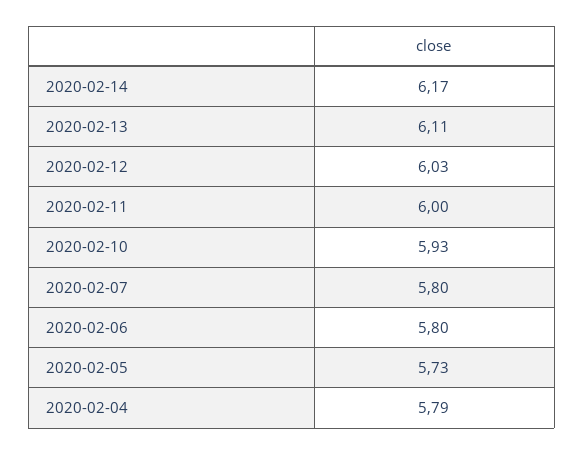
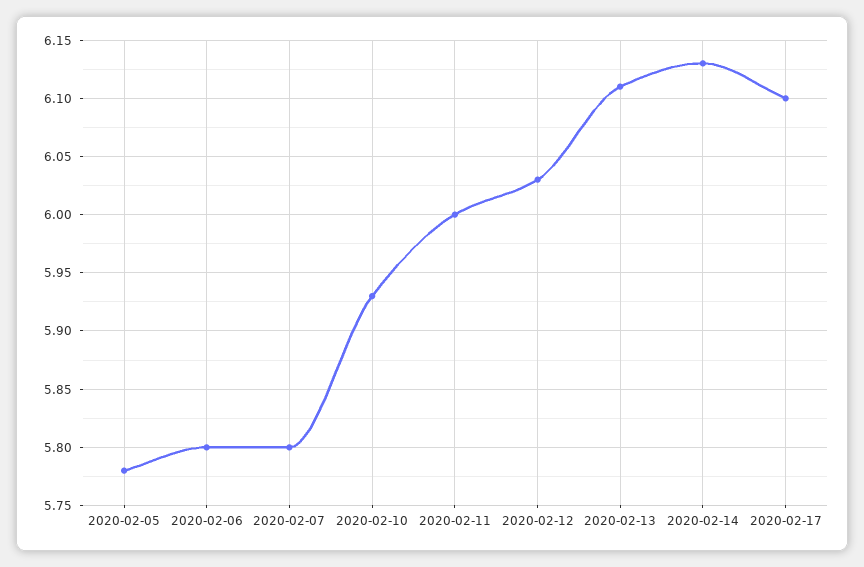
2020-02-14: 6.17 -> 6.13
2020-02-05: 5.73 -> 5.78
2020-02-04: 5.79 -> none
2020-02-17: none -> 6.1

